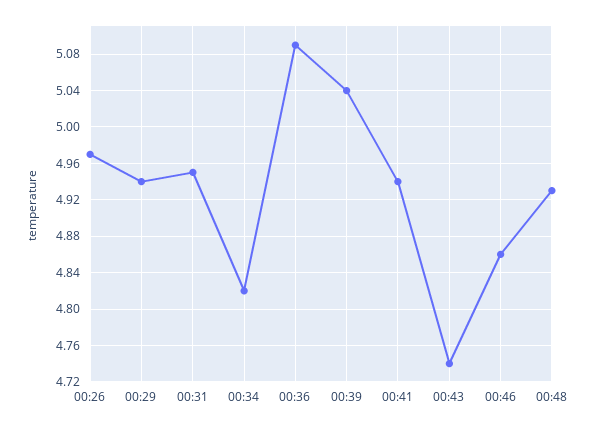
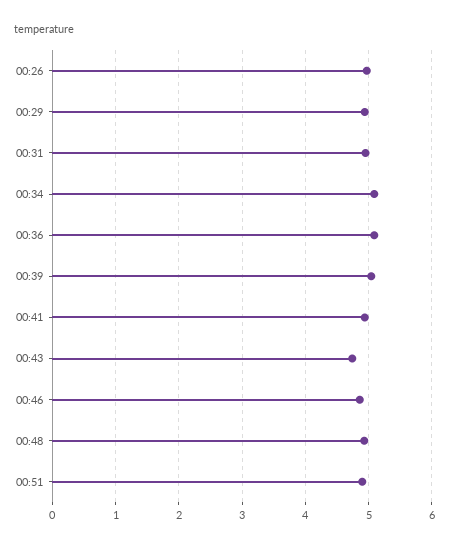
00:34: 4.82 -> 5.1
00:51: none -> 4.9

